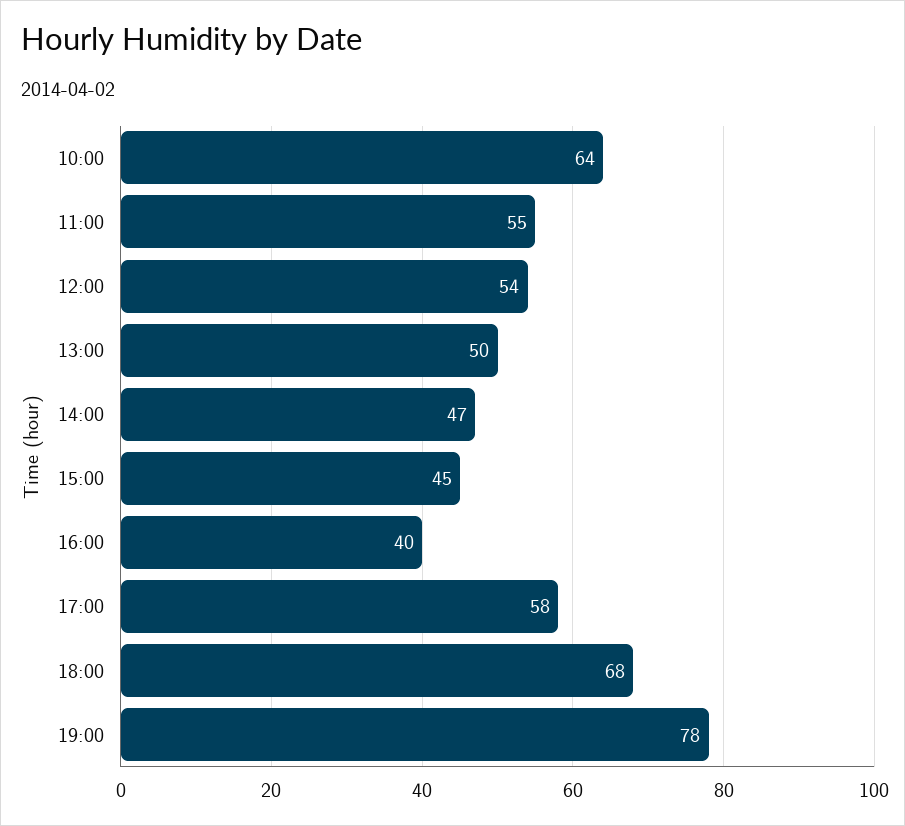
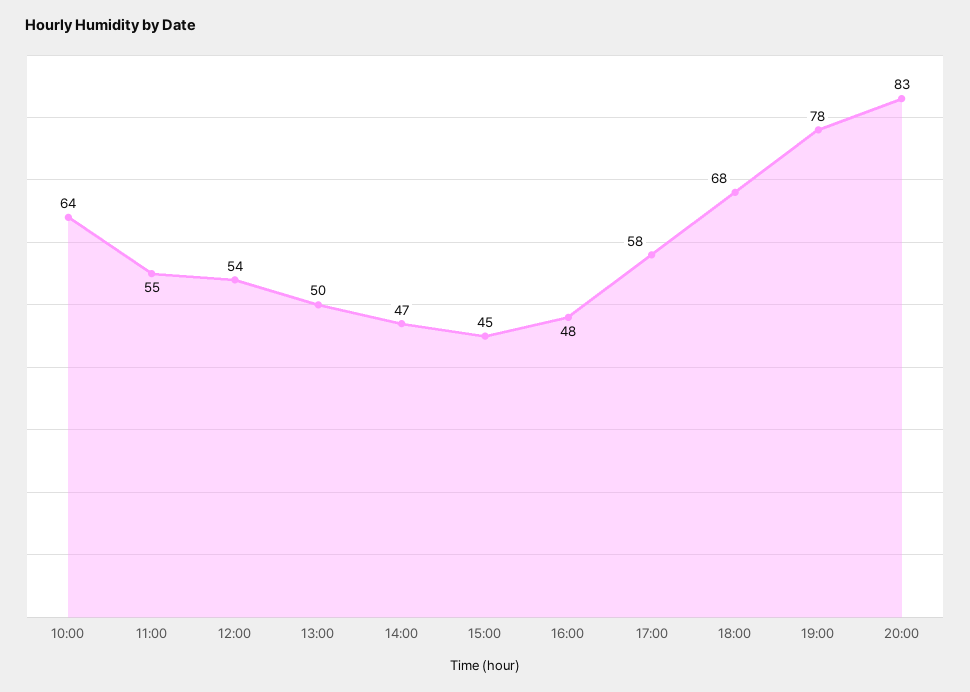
16:00: 40 -> 48
20:00: none -> 83

